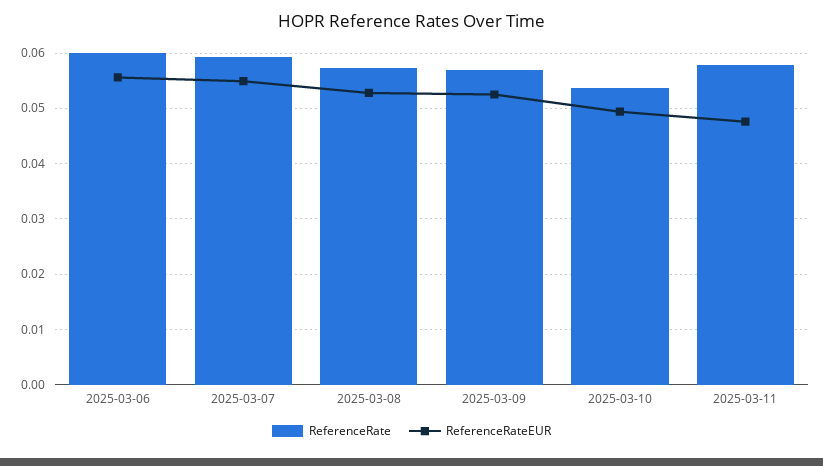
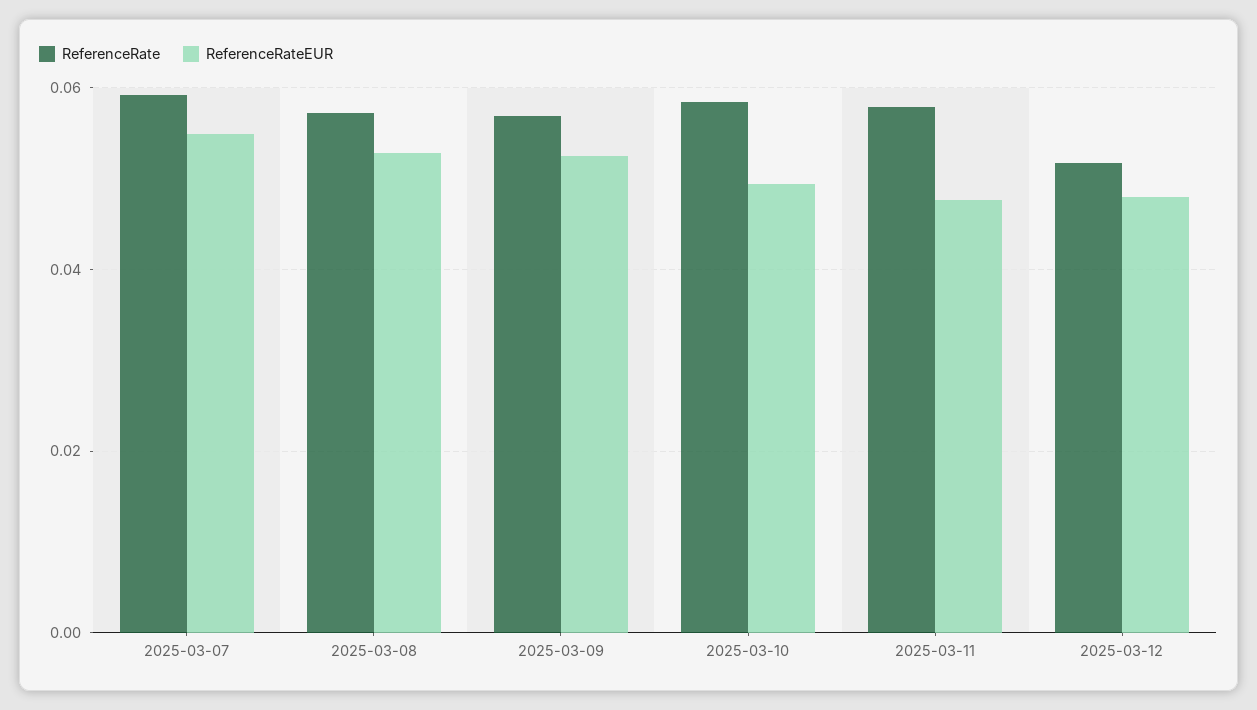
ReferenceRate, 2025-03-06: 0.06 -> none
ReferenceRateEUR, 2025-03-06: 0.056 -> none
ReferenceRate, 2025-03-10: 0.054 -> 0.058
ReferenceRate, 2025-03-12: none -> 0.052
ReferenceRateEUR, 2025-03-12: none -> 0.048

